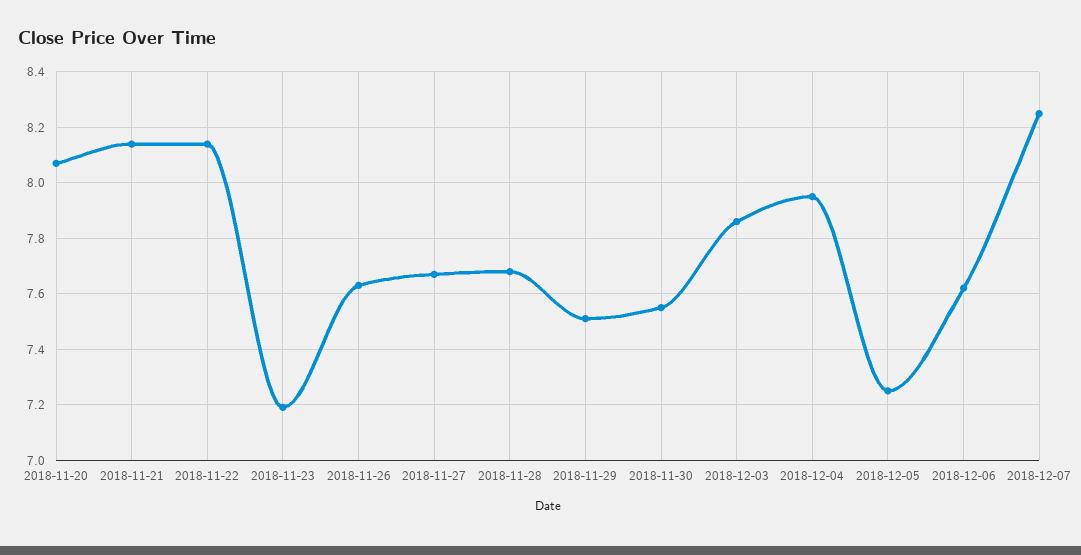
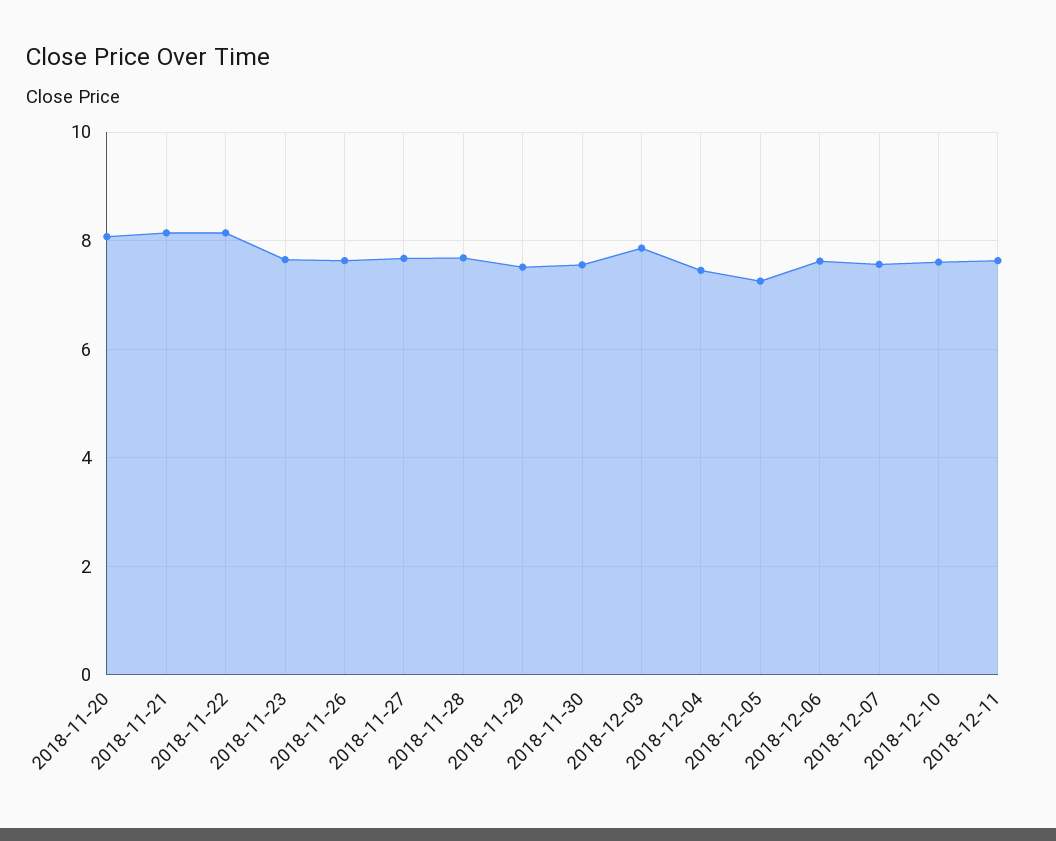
2018-11-23: 7.2 -> 7.6
2018-12-04: 7.95 -> 7.4
2018-12-07: 8.25 -> 7.6
2018-12-10: none -> 7.6
2018-12-11: none -> 7.6

